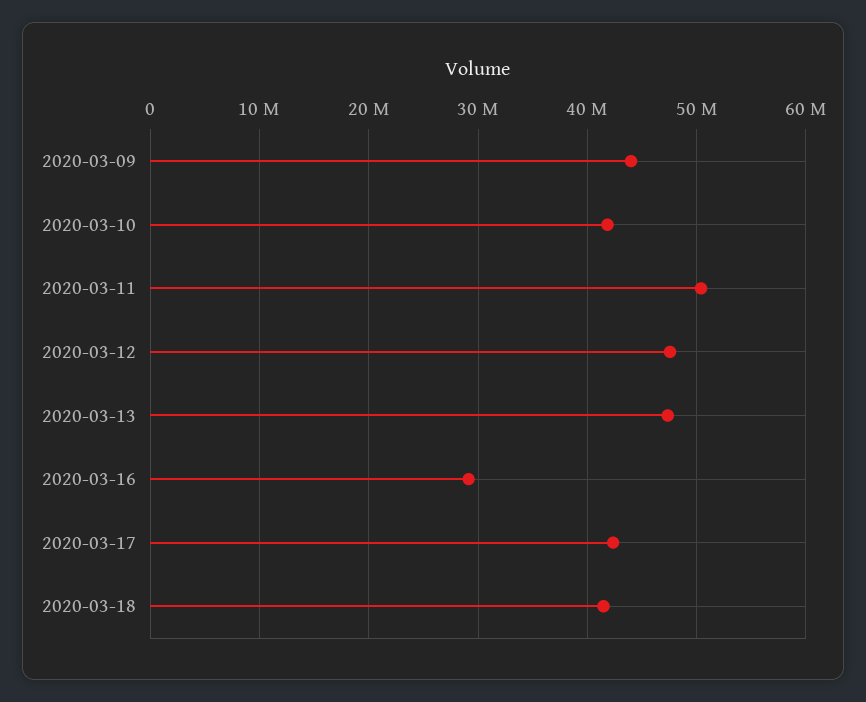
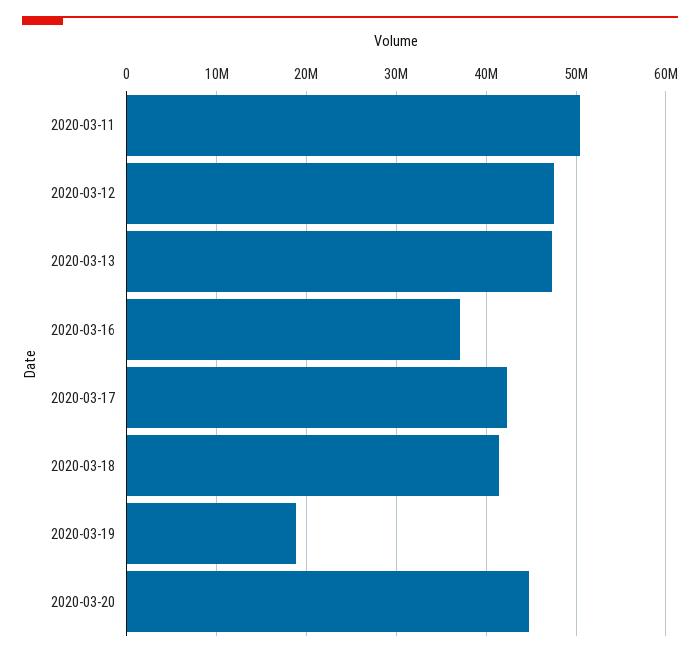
2020-03-09: 44000000 -> none
2020-03-10: 42000000 -> none
2020-03-16: 29000000 -> 37000000
2020-03-19: none -> 19000000
2020-03-20: none -> 45000000

